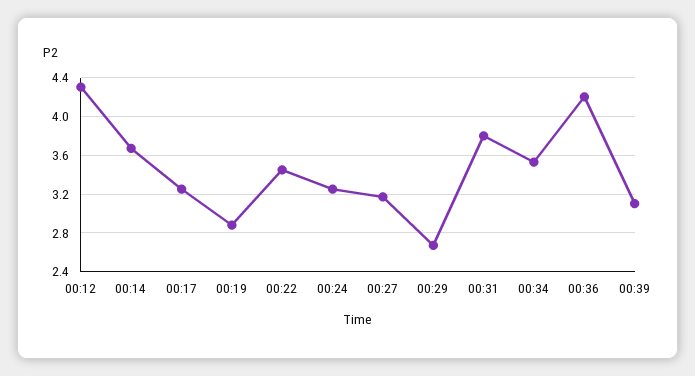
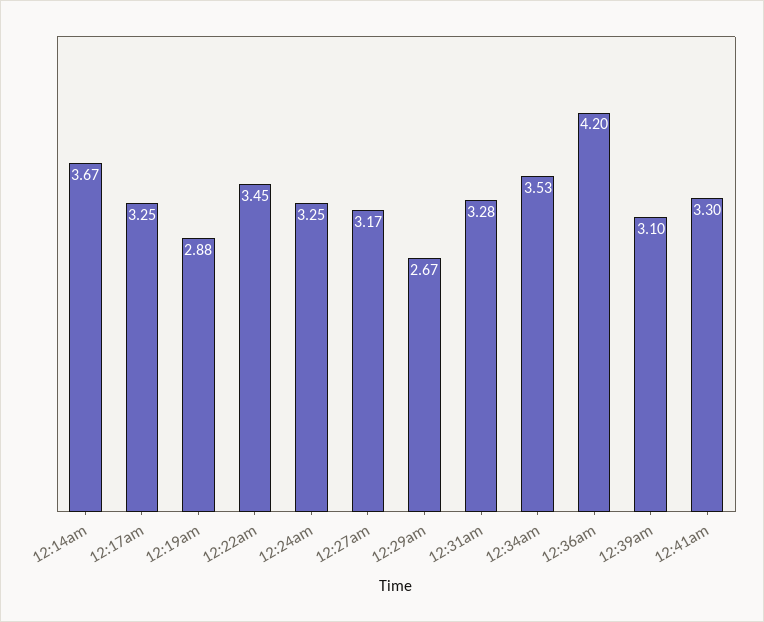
00:12: 4.3 -> none
00:31: 3.8 -> 3.28
12:41am: none -> 3.3

